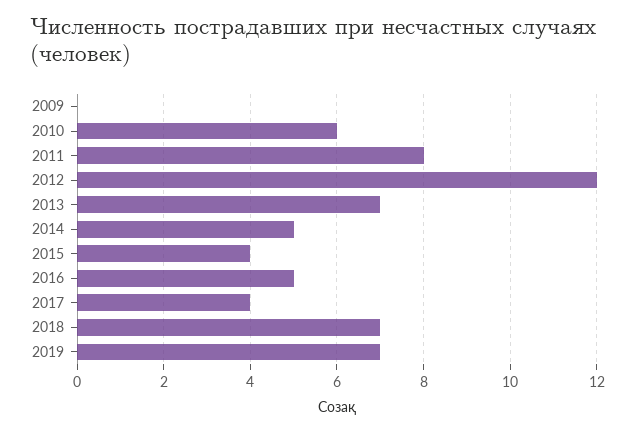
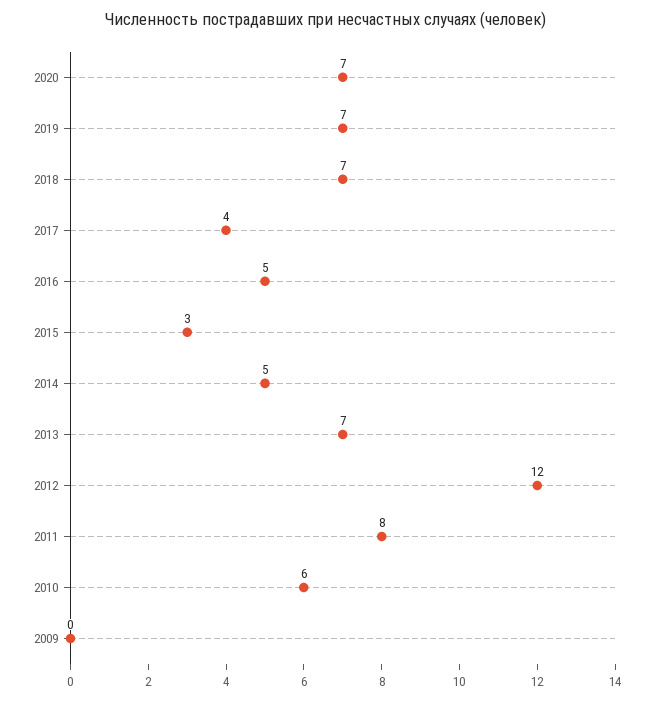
2015: 4 -> 3
2020: none -> 7

